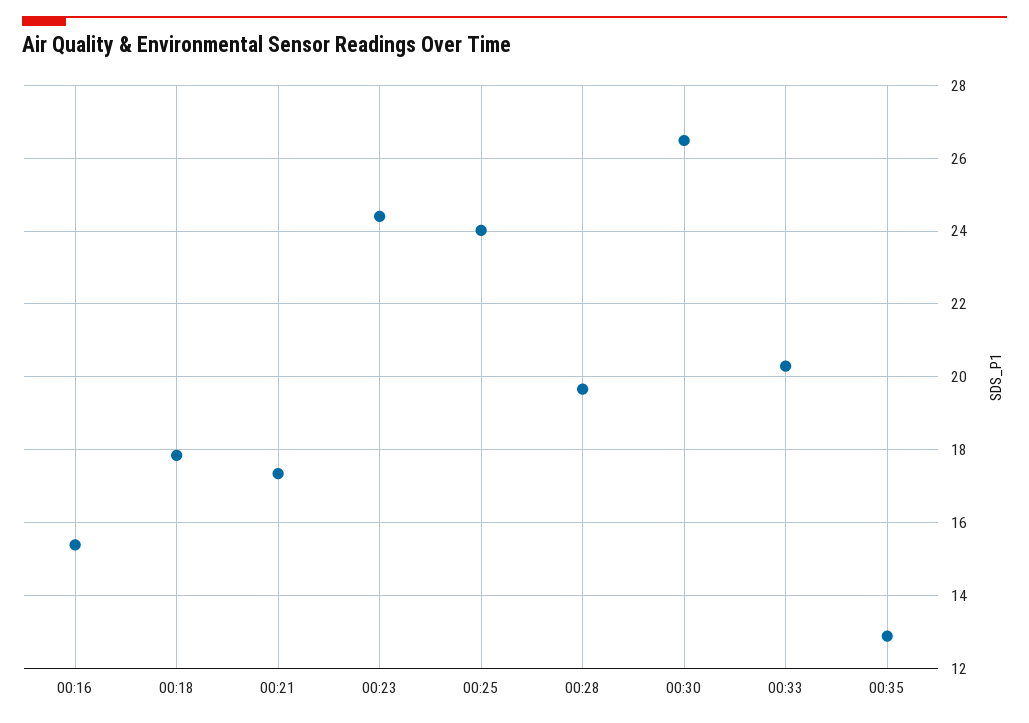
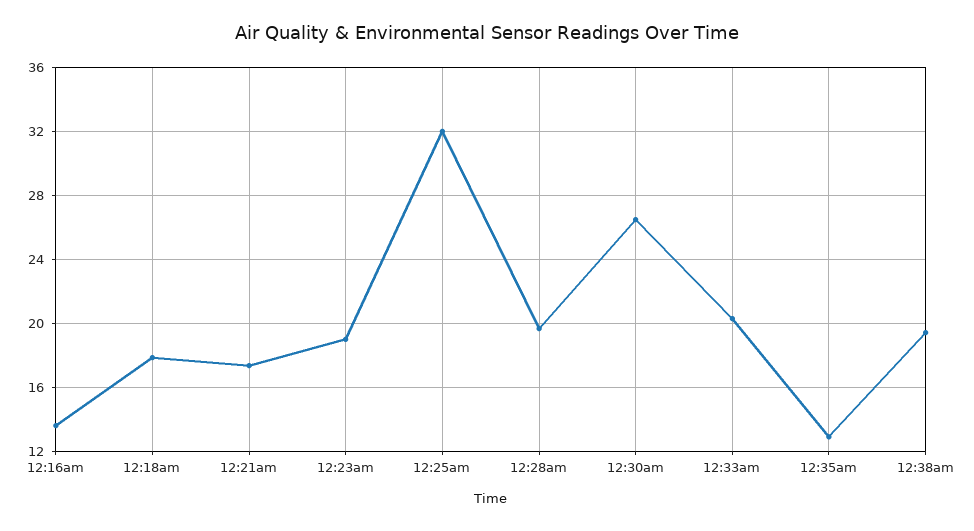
00:16: 15.4 -> 13.5
00:23: 24.4 -> 19
00:25: 24 -> 32
12:38am: none -> 19.5

